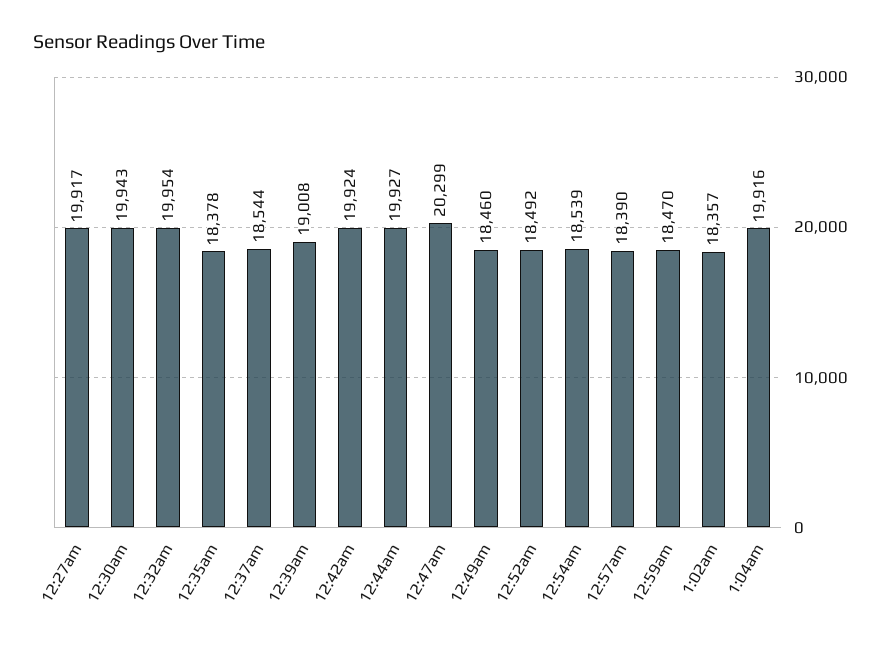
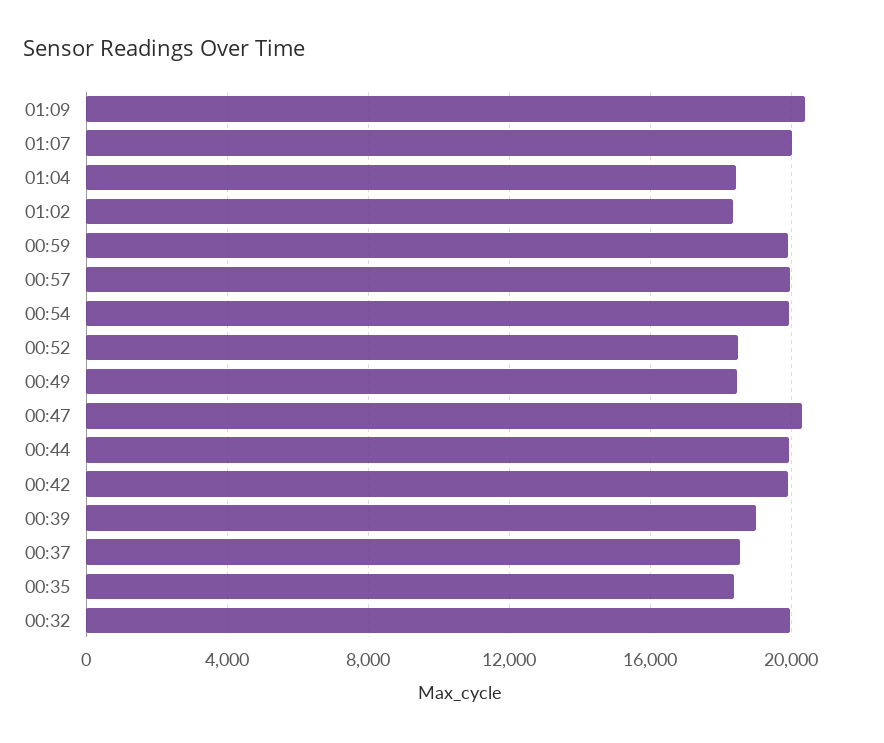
12:27am: 19917 -> none
12:30am: 19943 -> none
12:54am: 18539 -> 20000
12:57am: 18390 -> 20000
12:59am: 18470 -> 20000
1:04am: 19916 -> 18500
01:09: none -> 20500
01:07: none -> 20000

